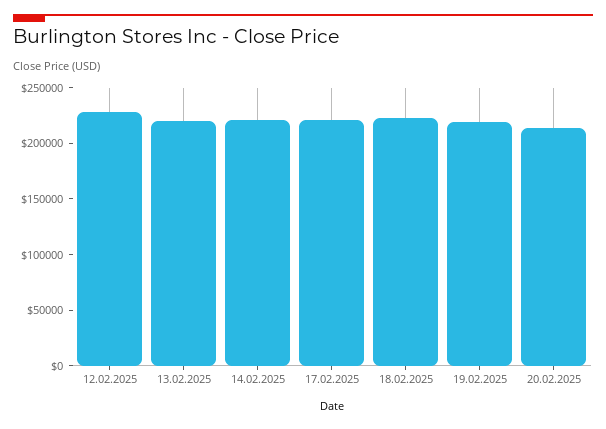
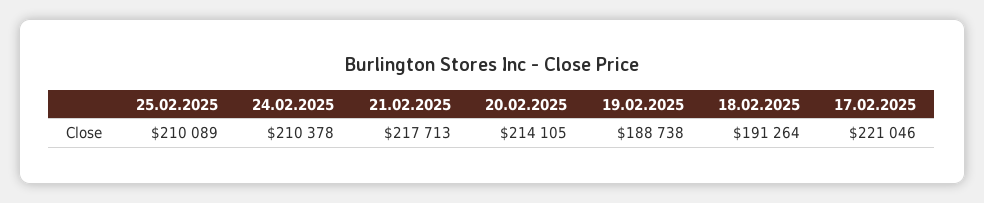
12.02.2025: 230000 -> none
13.02.2025: 220000 -> none
14.02.2025: 220000 -> none
18.02.2025: 220000 -> 191264
19.02.2025: 220000 -> 188738
25.02.2025: none -> 210089
24.02.2025: none -> 210378
21.02.2025: none -> 217713

